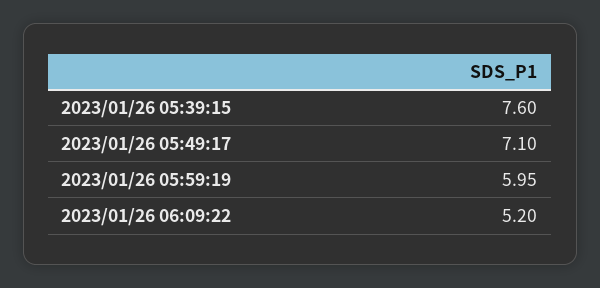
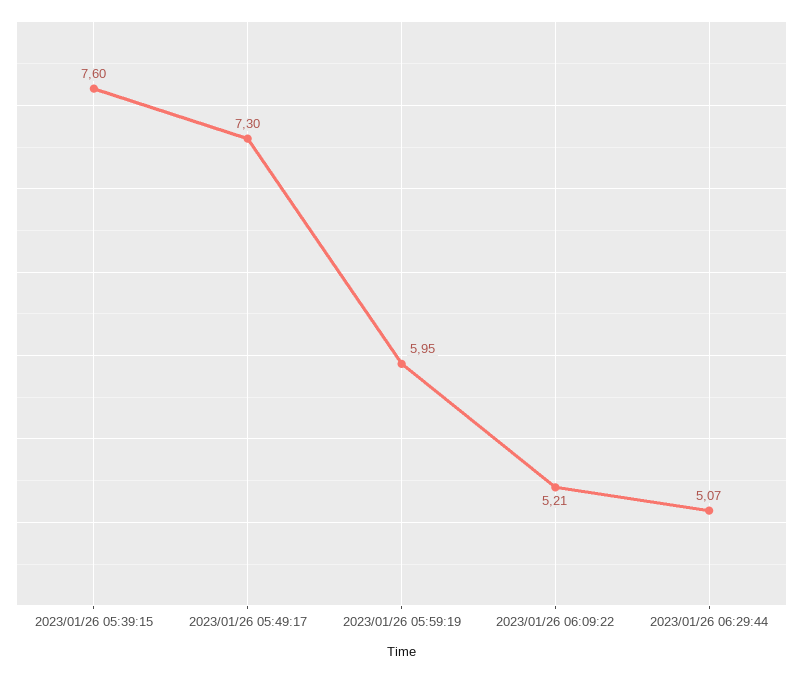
2023/01/26 05:49:17: 7.1 -> 7.3
2023/01/26 06:09:22: 5.2 -> 5.21
2023/01/26 06:29:44: none -> 5.07

